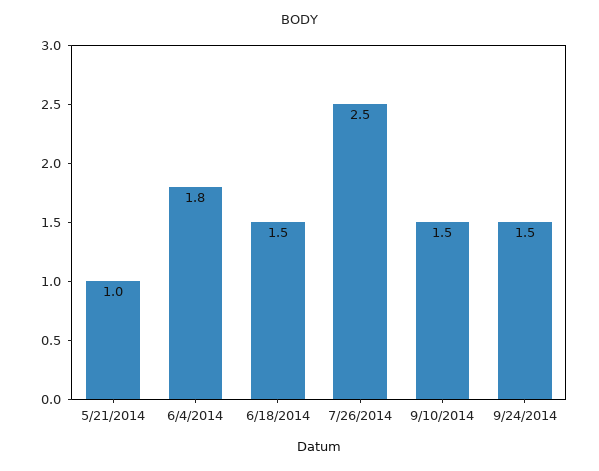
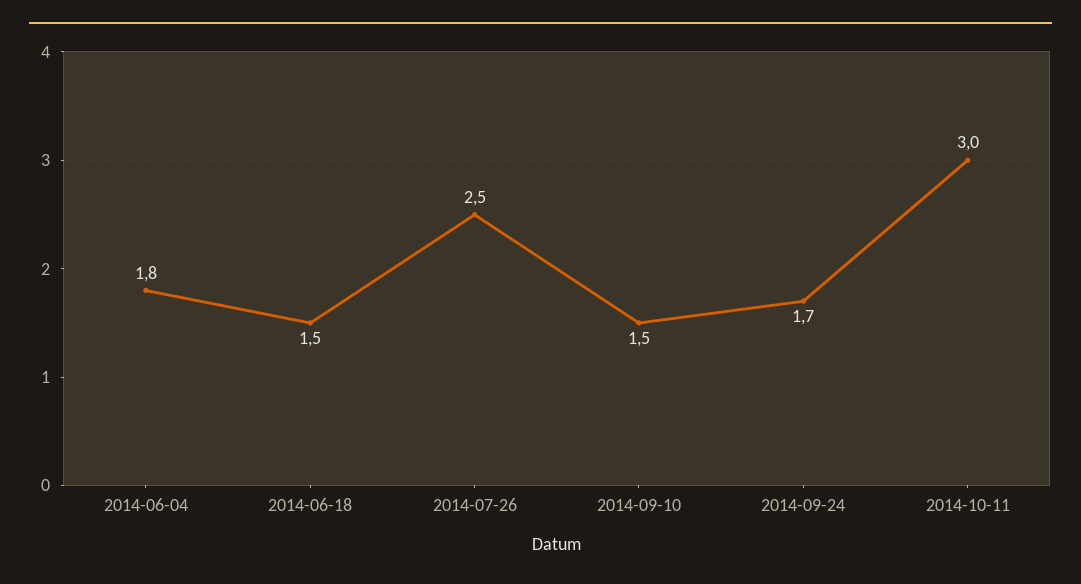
5/21/2014: 1 -> none
9/24/2014: 1.5 -> 1.7
2014-10-11: none -> 3

